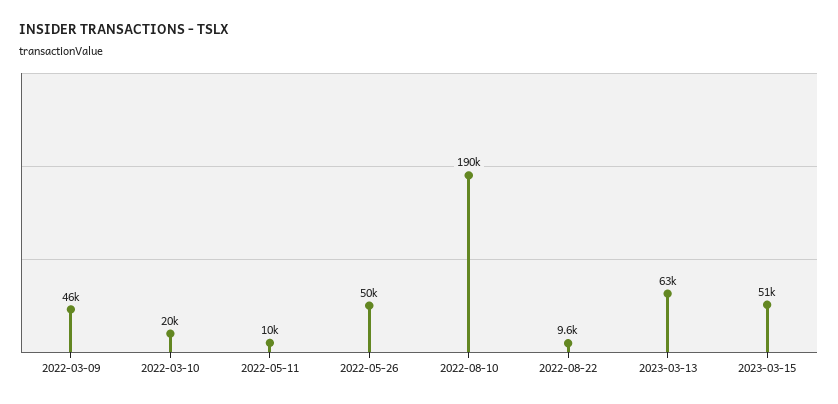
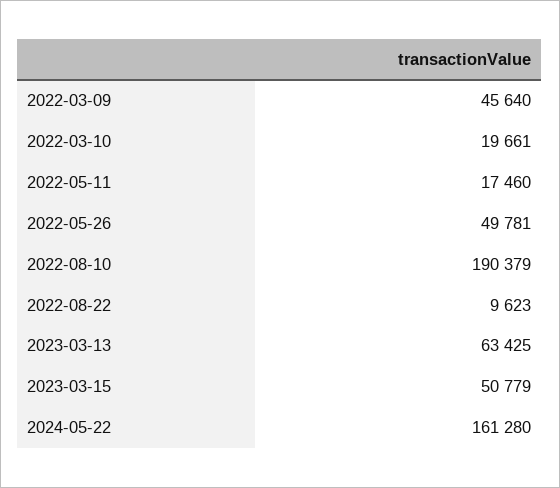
2022-05-11: 10000 -> 17460
2024-05-22: none -> 161280

